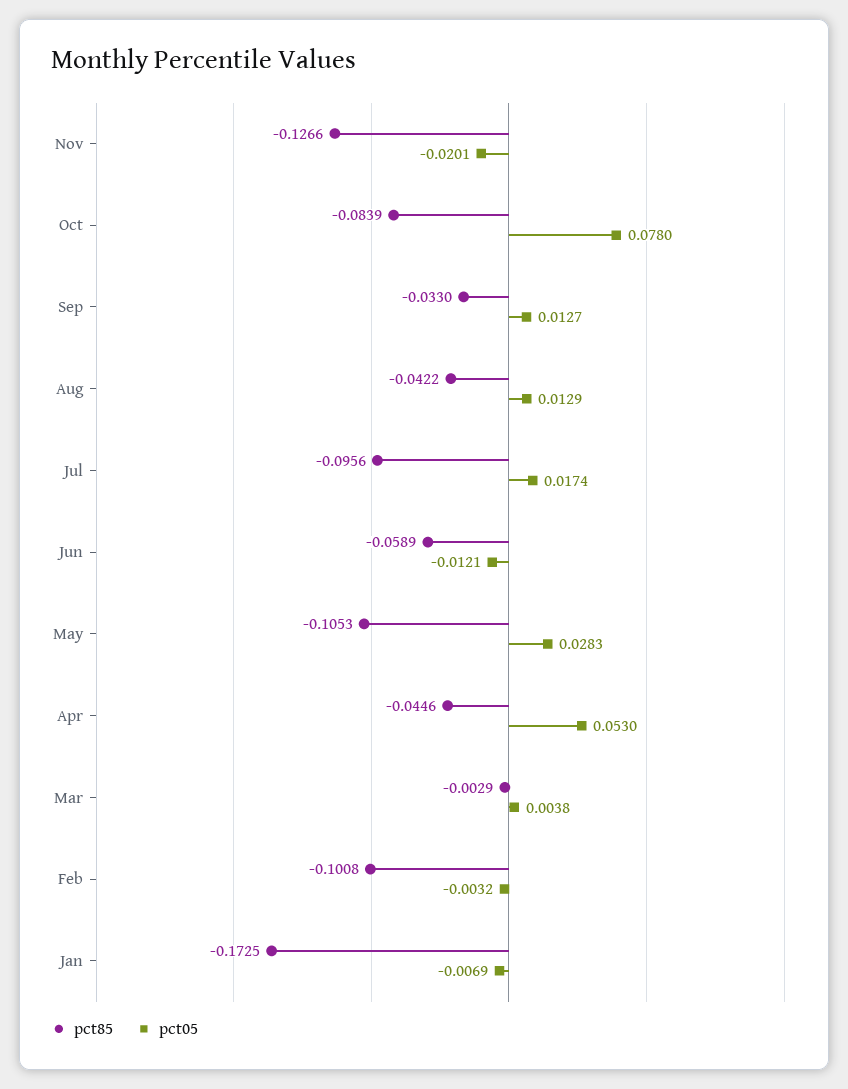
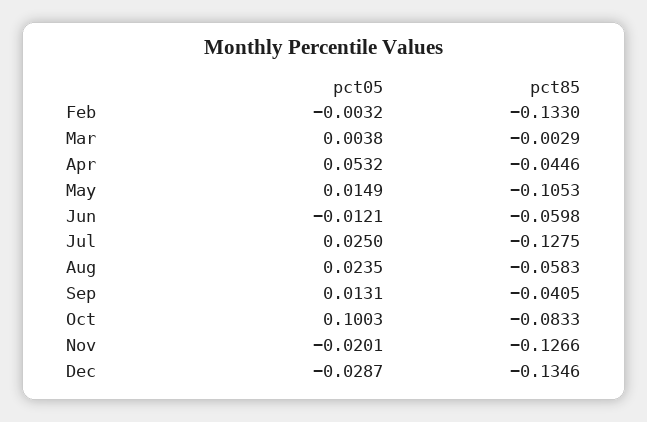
pct85, Oct: -0.0839 -> -0.0833
pct05, Oct: 0.078 -> 0.1003
pct85, Sep: -0.033 -> -0.0405
pct05, Sep: 0.0127 -> 0.0131
pct85, Aug: -0.0422 -> -0.0583
pct05, Aug: 0.0129 -> 0.0235
pct85, Jul: -0.0956 -> -0.1275
pct05, Jul: 0.0174 -> 0.025
pct85, Jun: -0.0589 -> -0.0598
pct05, May: 0.0283 -> 0.0149
pct05, Apr: 0.053 -> 0.0532
pct85, Feb: -0.1008 -> -0.133
pct85, Jan: -0.1725 -> none
pct05, Jan: -0.0069 -> none
pct05, Dec: none -> -0.0287
pct85, Dec: none -> -0.1346

